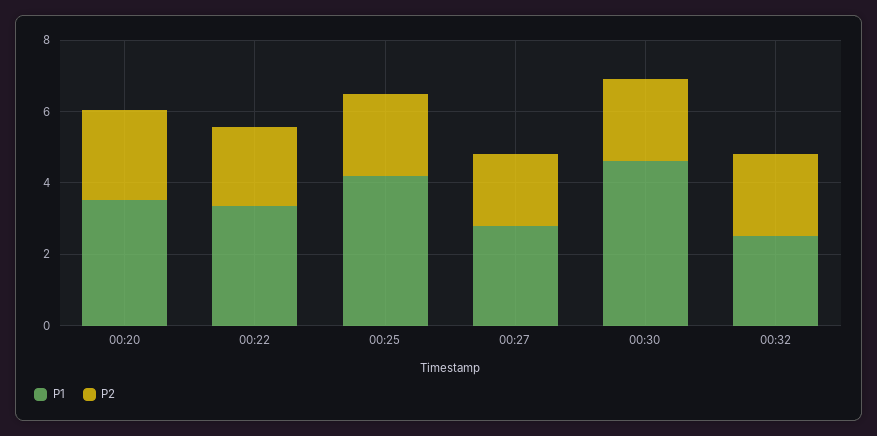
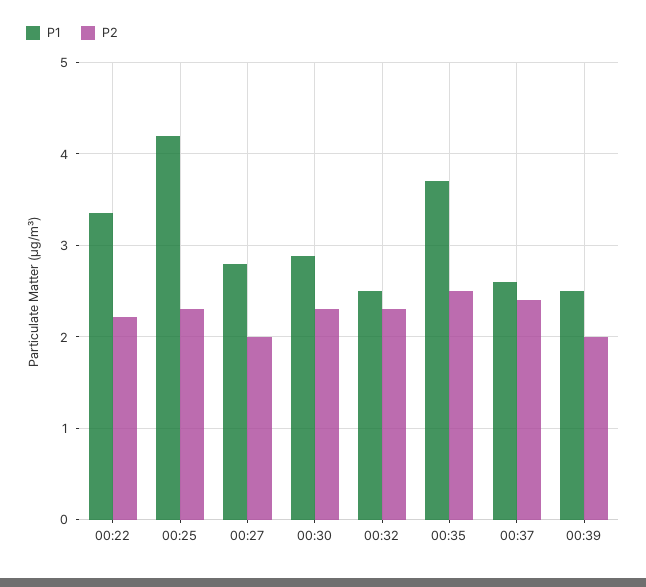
P1, 00:20: 3.5 -> none
P2, 00:20: 2.5 -> none
P1, 00:30: 4.5 -> 2.9
P1, 00:35: none -> 3.7
P2, 00:35: none -> 2.5
P1, 00:37: none -> 2.6
P2, 00:37: none -> 2.4
P1, 00:39: none -> 2.5
P2, 00:39: none -> 2

